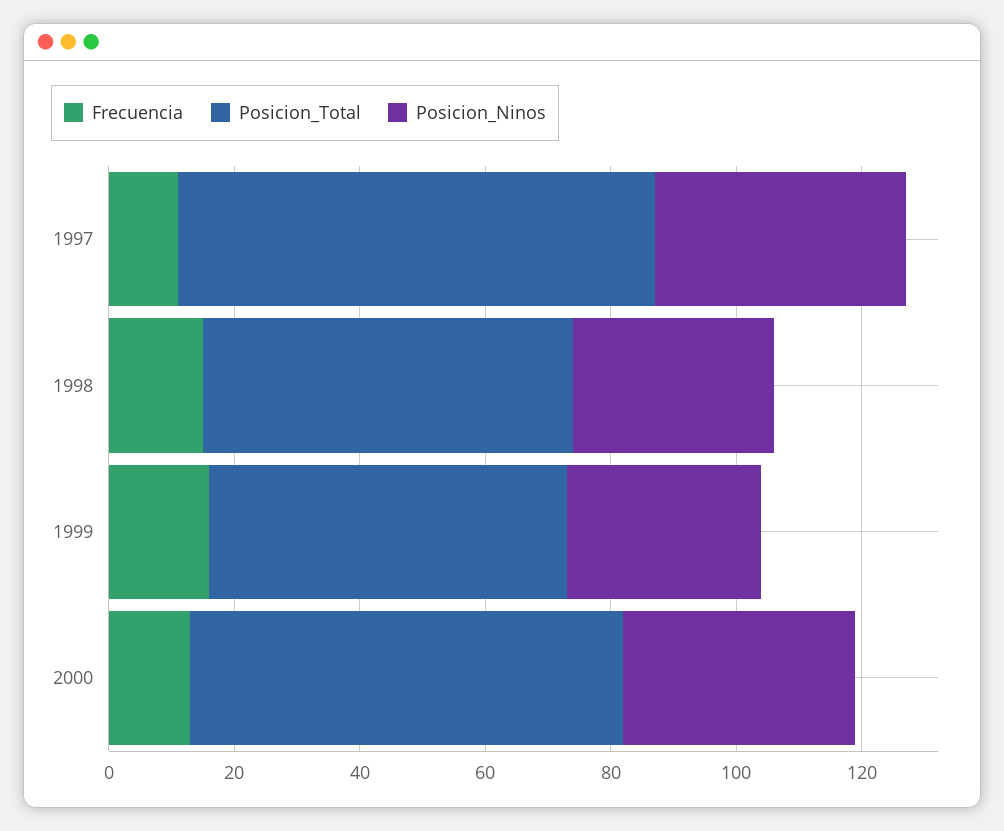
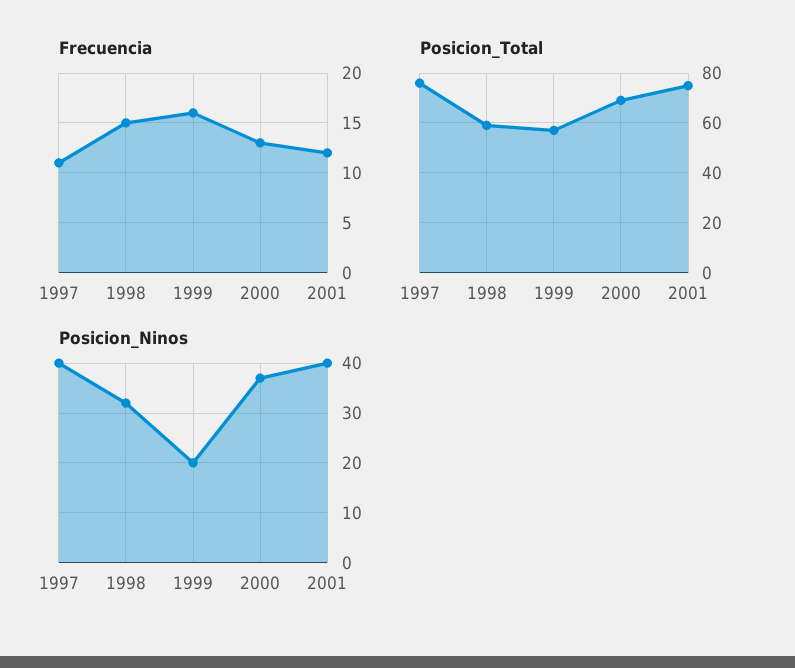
Posicion_Ninos, 1999: 30 -> 20
Frecuencia, 2001: none -> 12
Posicion_Total, 2001: none -> 75
Posicion_Ninos, 2001: none -> 40

